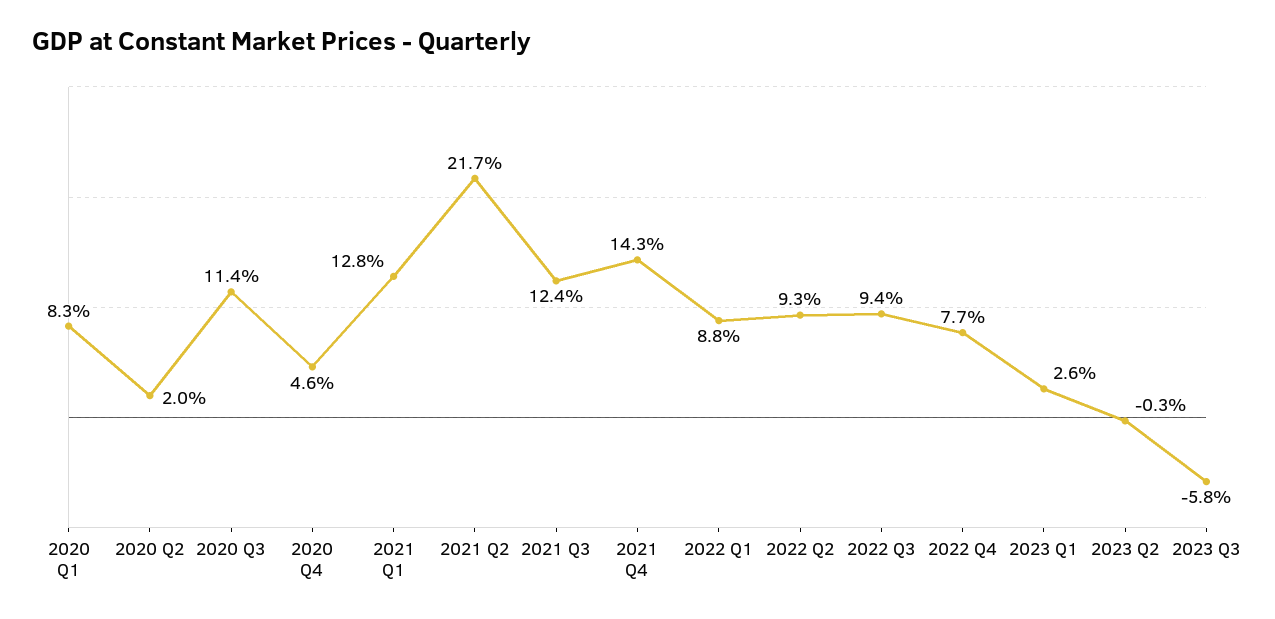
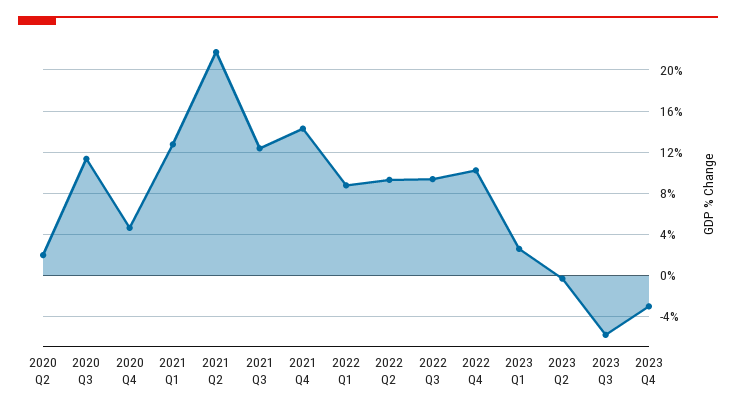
2020 Q1: 8.3 -> none
2022 Q4: 7.7 -> 10
2023 Q4: none -> -3

